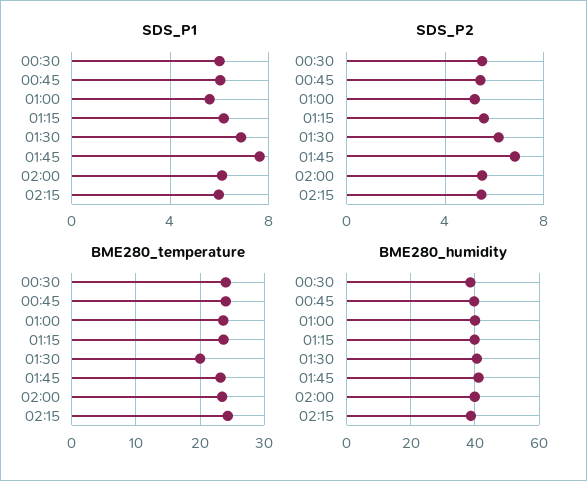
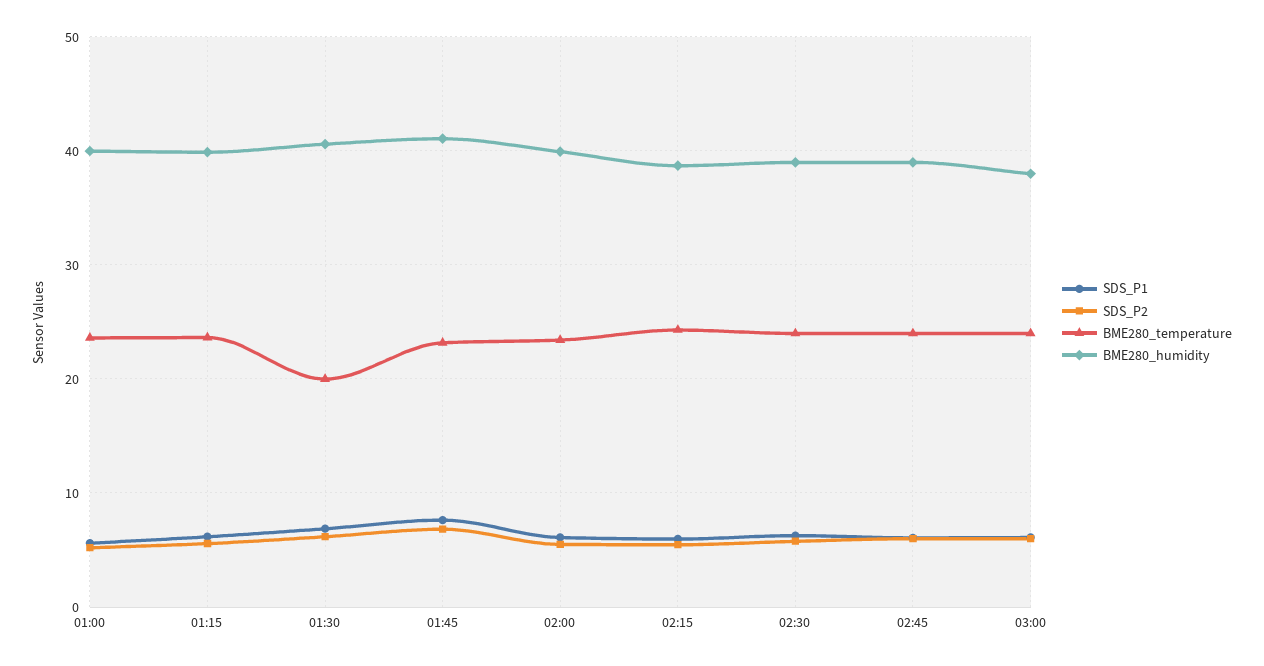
SDS_P1, 00:30: 6 -> none
SDS_P1, 00:45: 6 -> none
SDS_P2, 00:30: 5.5 -> none
SDS_P2, 00:45: 5.5 -> none
BME280_temperature, 00:30: 24 -> none
BME280_temperature, 00:45: 24 -> none
BME280_humidity, 00:30: 38 -> none
BME280_humidity, 00:45: 40 -> none
SDS_P1, 02:30: none -> 6
SDS_P2, 02:30: none -> 6
BME280_temperature, 02:30: none -> 24
BME280_humidity, 02:30: none -> 39
SDS_P1, 02:45: none -> 6
SDS_P2, 02:45: none -> 6
BME280_temperature, 02:45: none -> 24
BME280_humidity, 02:45: none -> 39
SDS_P1, 03:00: none -> 6
SDS_P2, 03:00: none -> 6
BME280_temperature, 03:00: none -> 24
BME280_humidity, 03:00: none -> 38

